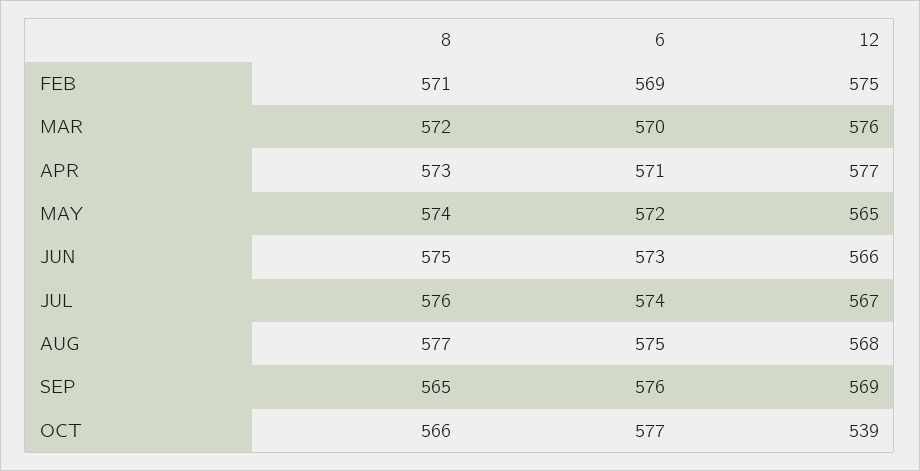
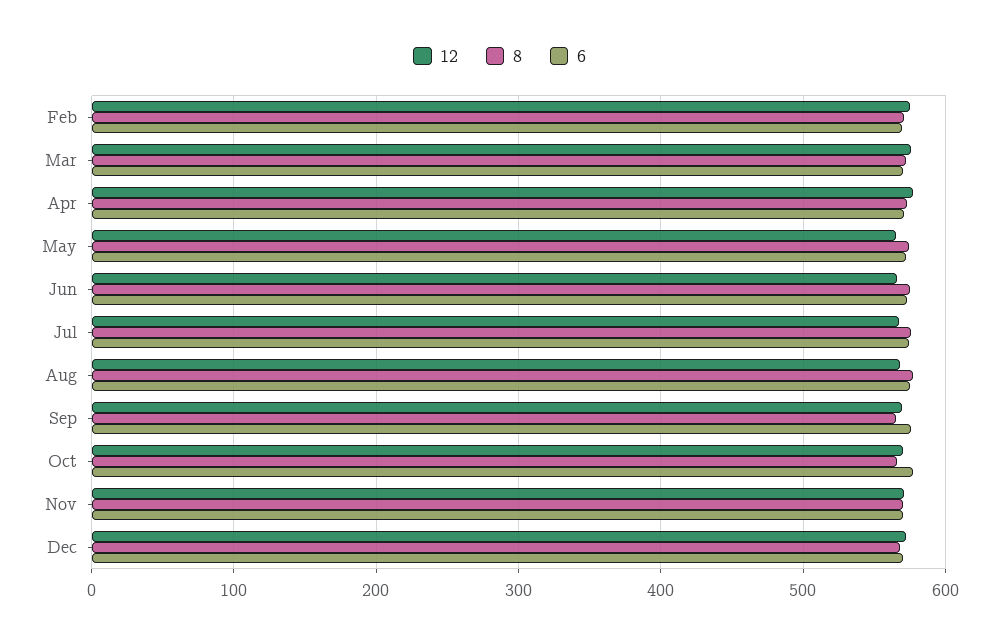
12, OCT: 539 -> 570
12, Nov: none -> 570
8, Nov: none -> 570
6, Nov: none -> 570
12, Dec: none -> 570
8, Dec: none -> 570
6, Dec: none -> 570

